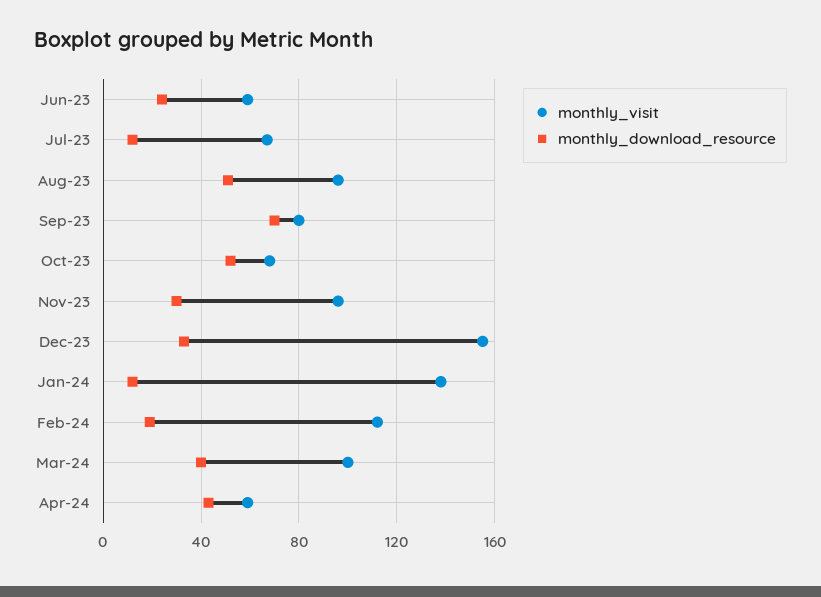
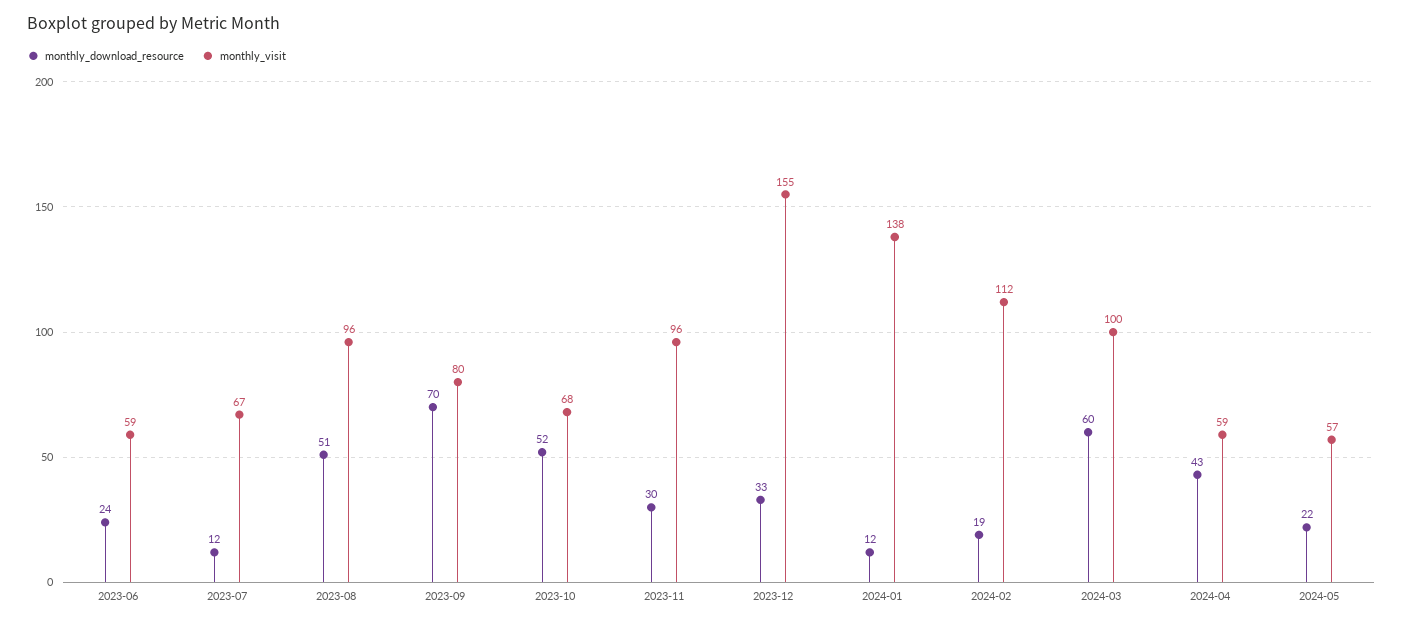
monthly_download_resource, Mar-24: 40 -> 60
monthly_download_resource, 2024-05: none -> 22
monthly_visit, 2024-05: none -> 57

